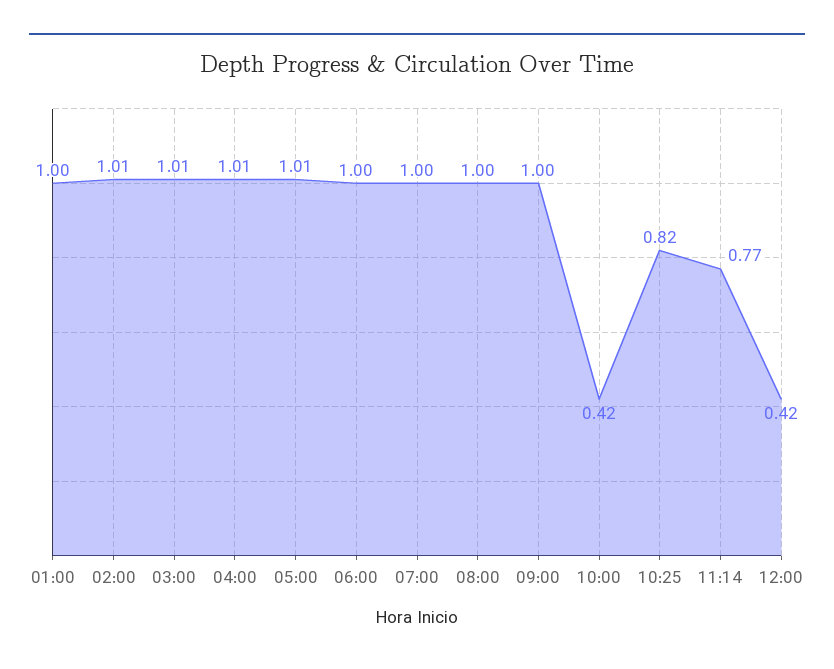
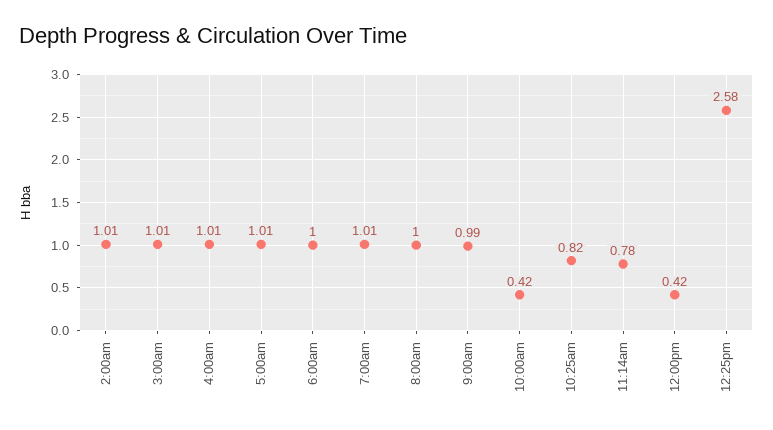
01:00: 1 -> none
07:00: 1 -> 1.01
09:00: 1 -> 0.99
11:14: 0.77 -> 0.78
12:25pm: none -> 2.58

